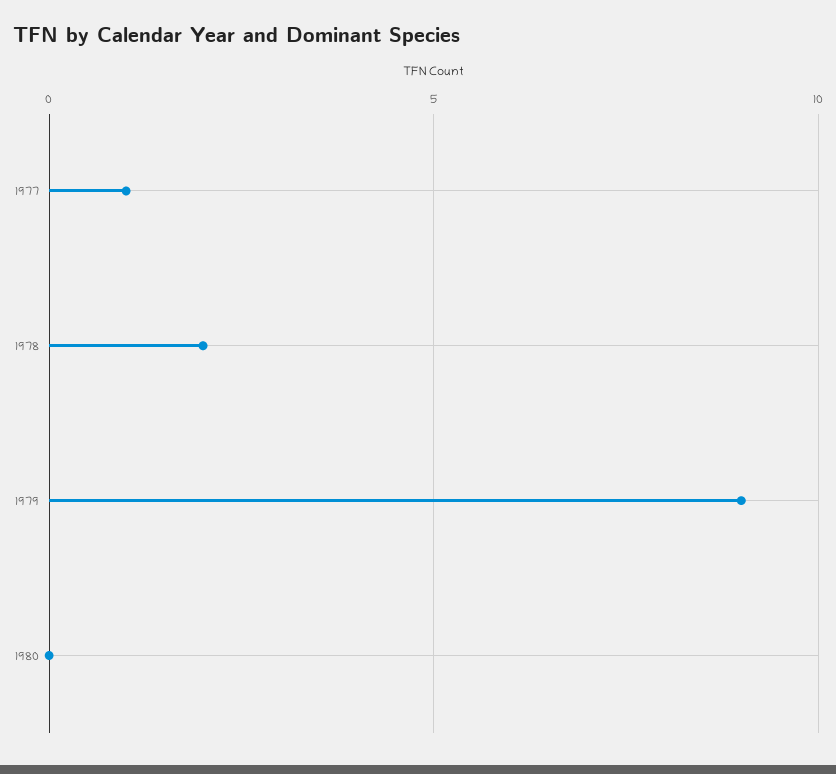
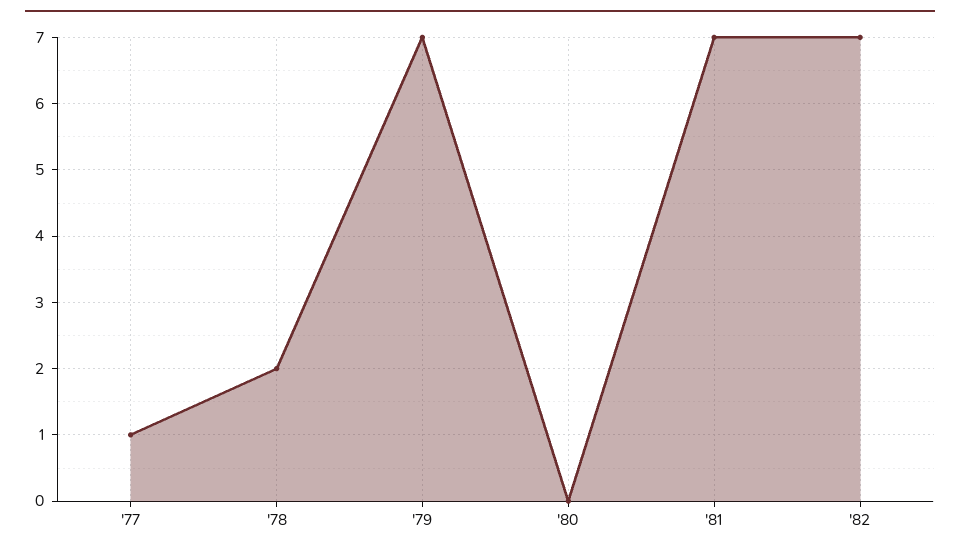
1979: 9 -> 7
'81: none -> 7
'82: none -> 7

